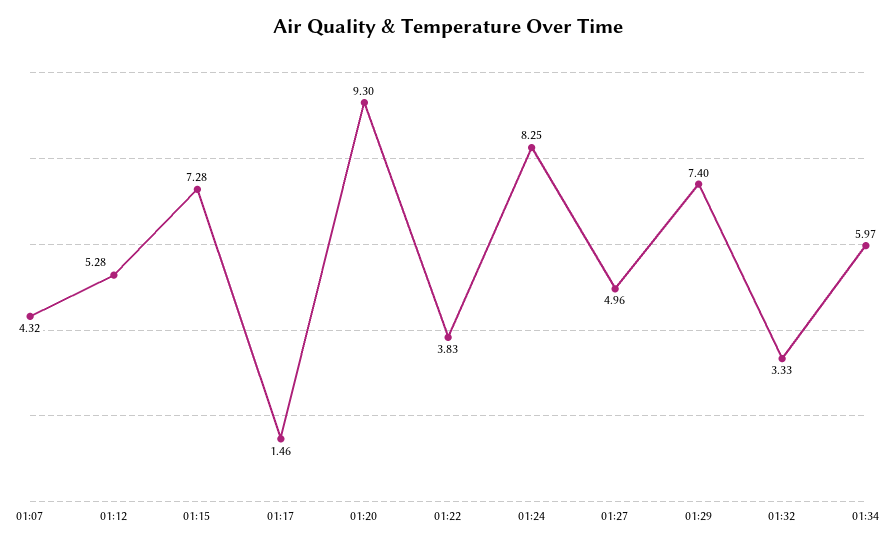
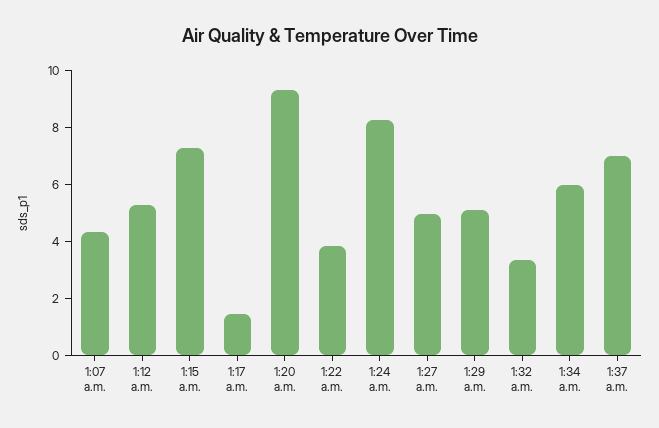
01:29: 7.4 -> 5
1:37 a.m.: none -> 7

